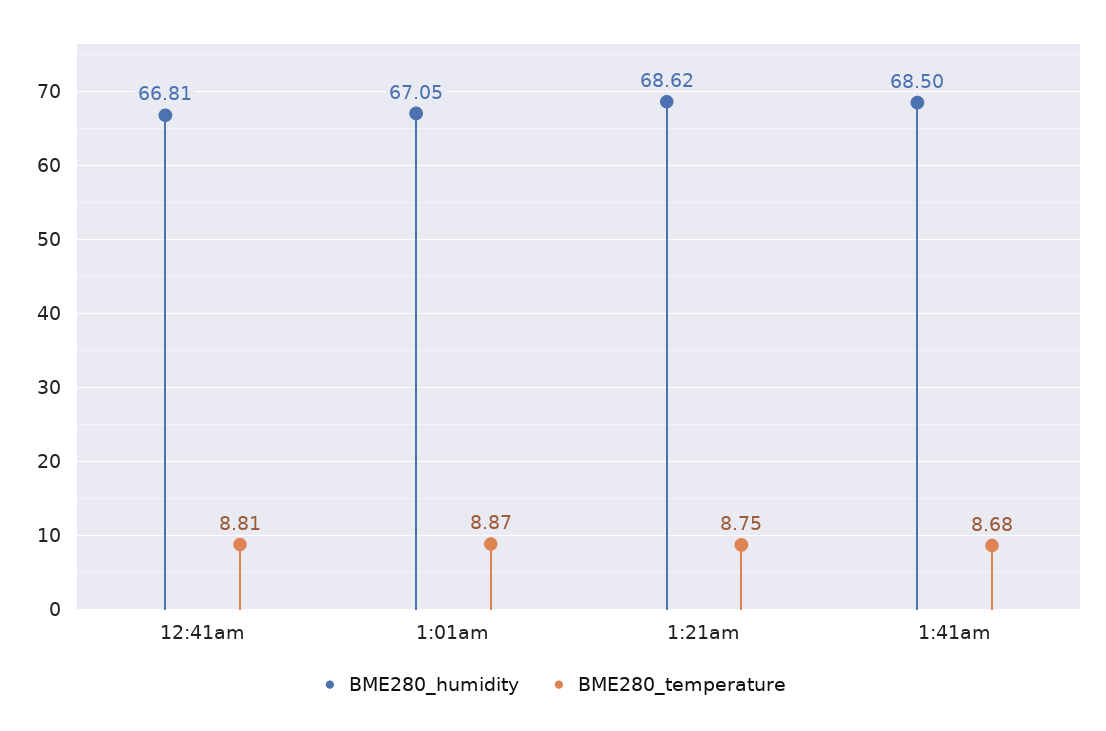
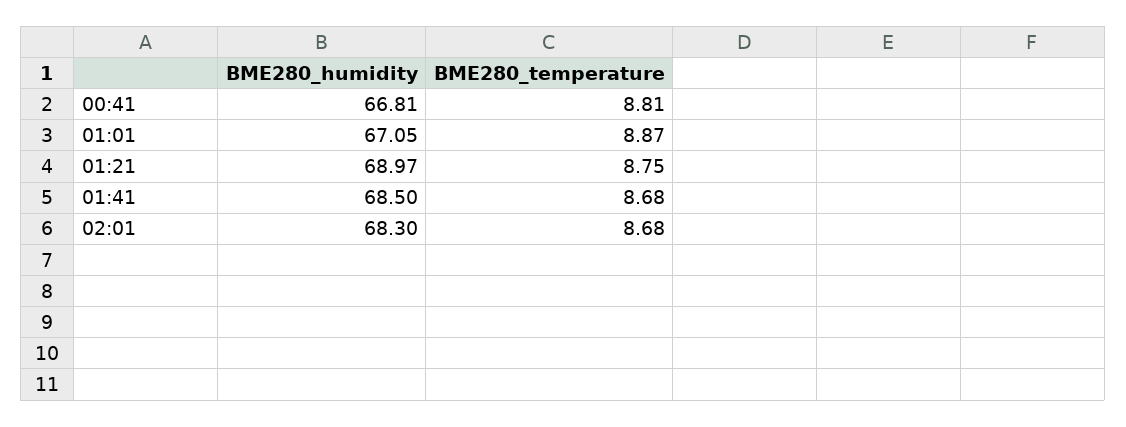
BME280_humidity, 1:21am: 68.62 -> 68.97
BME280_humidity, 02:01: none -> 68.3
BME280_temperature, 02:01: none -> 8.68

